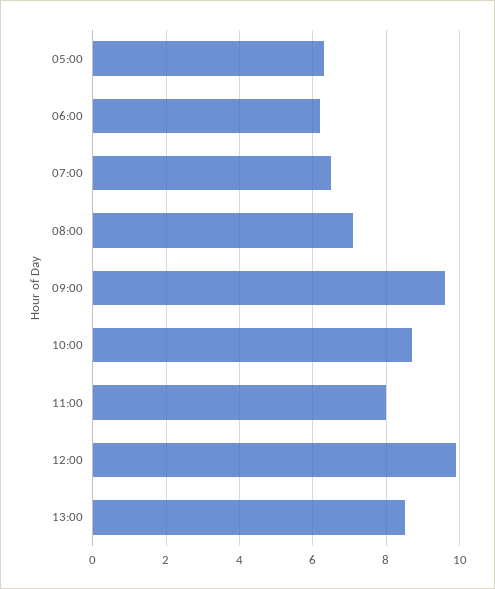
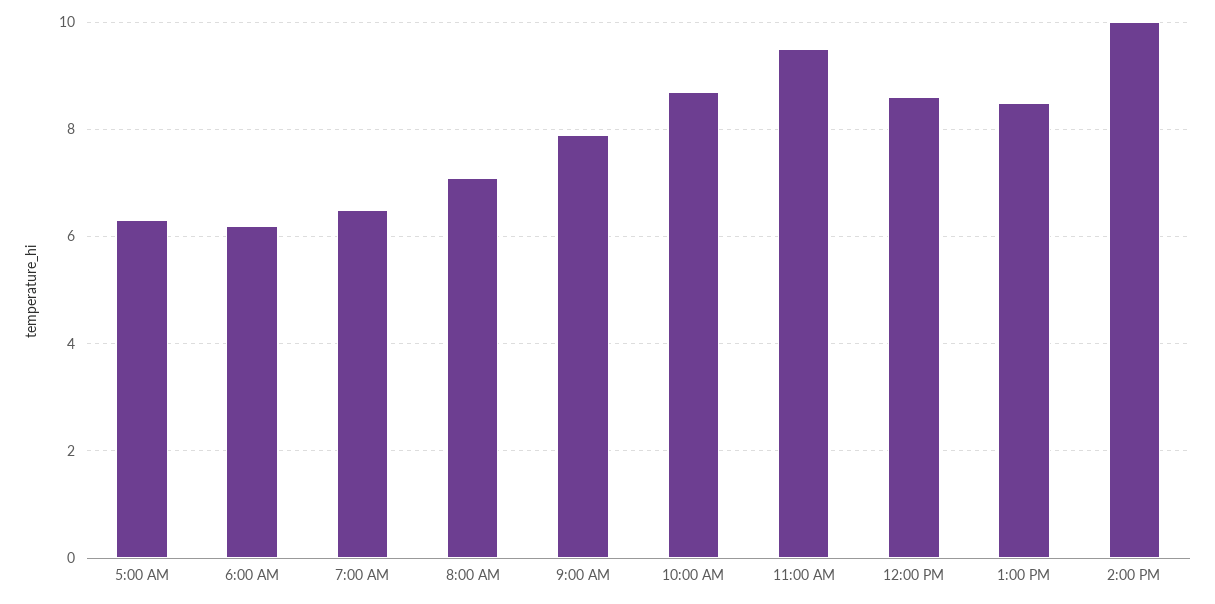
09:00: 9.5 -> 8
11:00: 8 -> 9.5
12:00: 10 -> 8.5
2:00 PM: none -> 10

